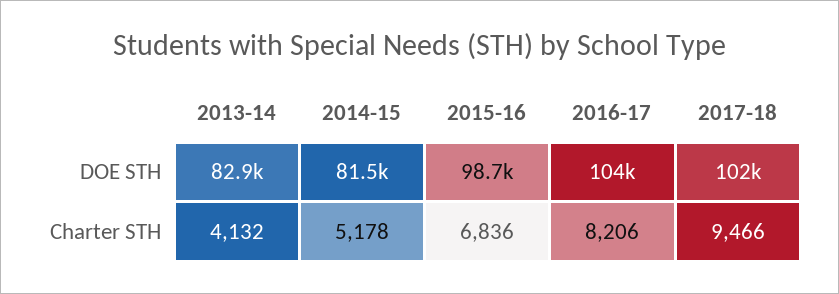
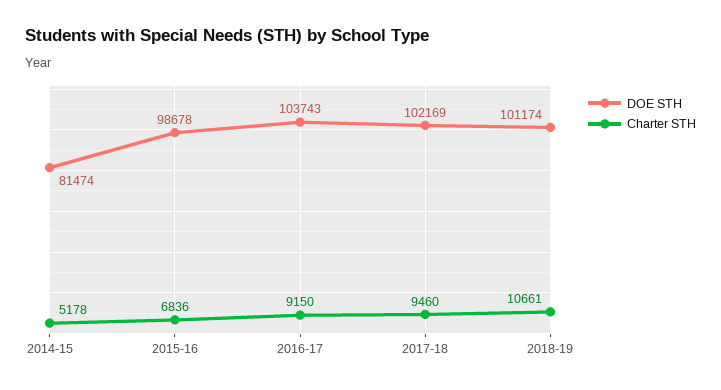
DOE STH, 2013-14: 82900 -> none
Charter STH, 2013-14: 4132 -> none
Charter STH, 2016-17: 8206 -> 9150
Charter STH, 2017-18: 9466 -> 9460
DOE STH, 2018-19: none -> 101174
Charter STH, 2018-19: none -> 10661

